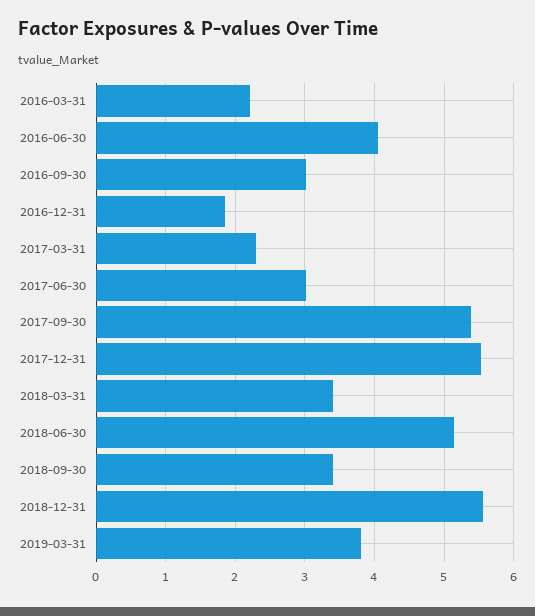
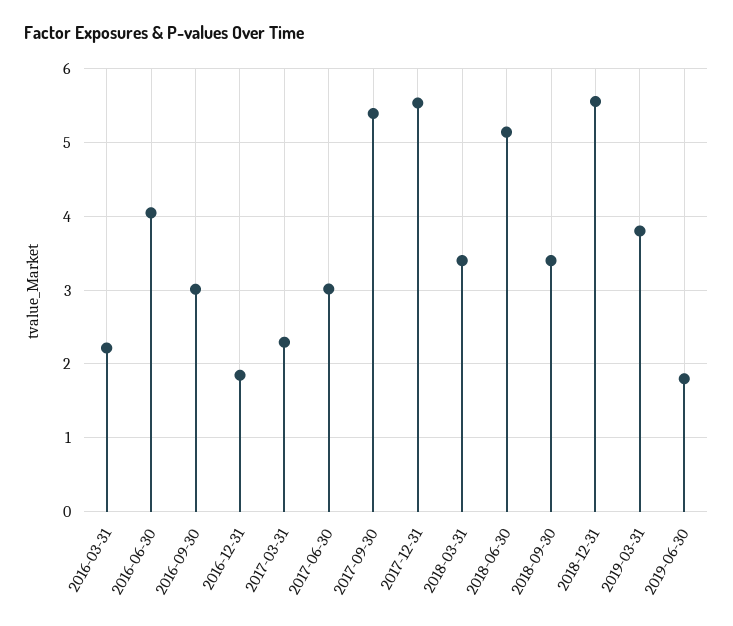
2019-06-30: none -> 1.8

